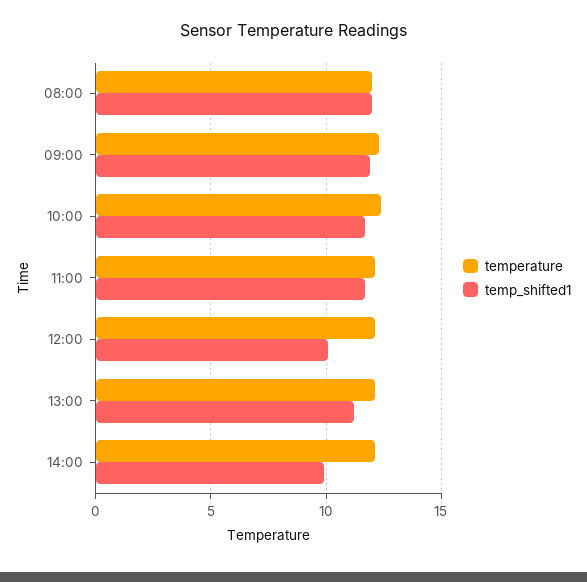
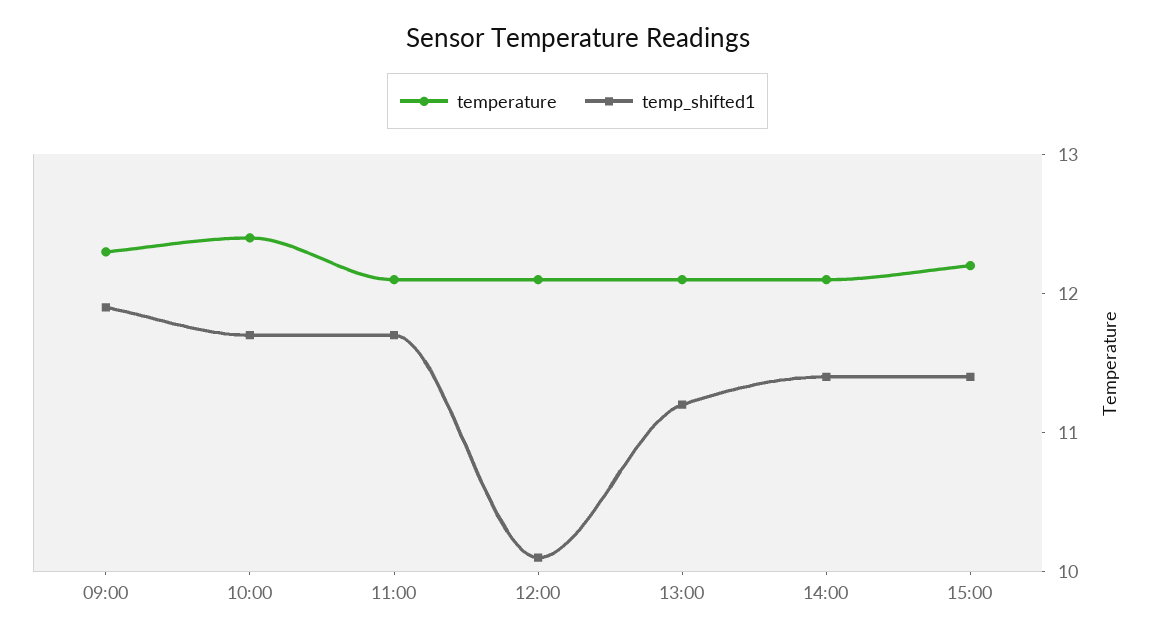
temperature, 08:00: 12 -> none
temp_shifted1, 08:00: 12 -> none
temp_shifted1, 14:00: 10 -> 11.4
temperature, 15:00: none -> 12.2
temp_shifted1, 15:00: none -> 11.4

